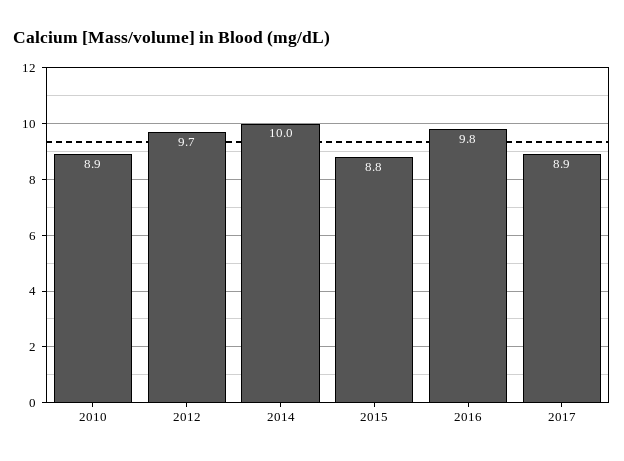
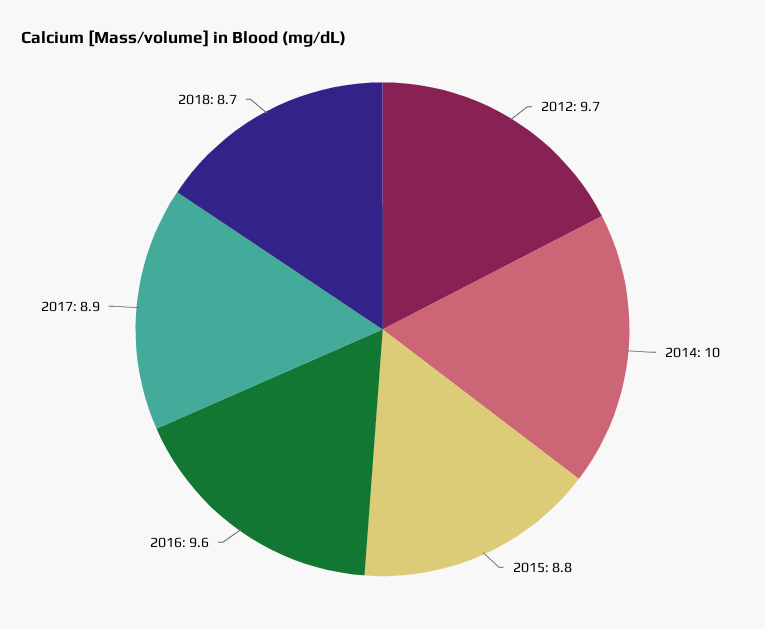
2010: 8.9 -> none
2016: 9.8 -> 9.6
2018: none -> 8.7

